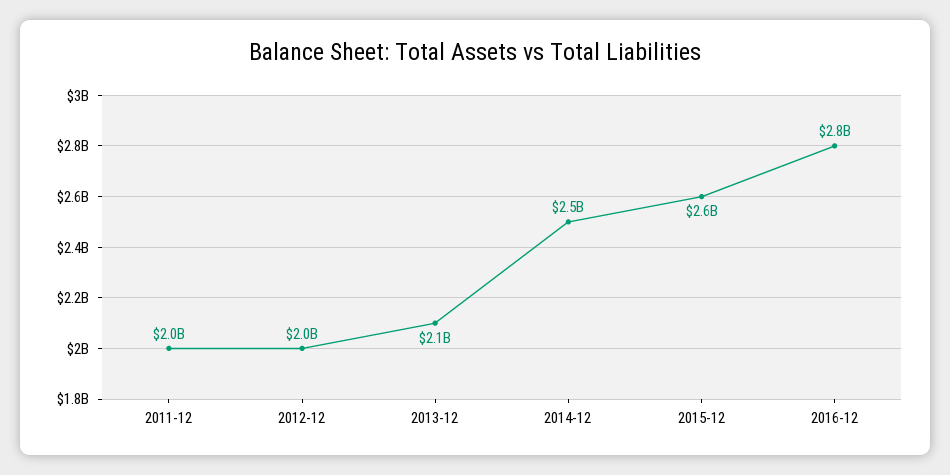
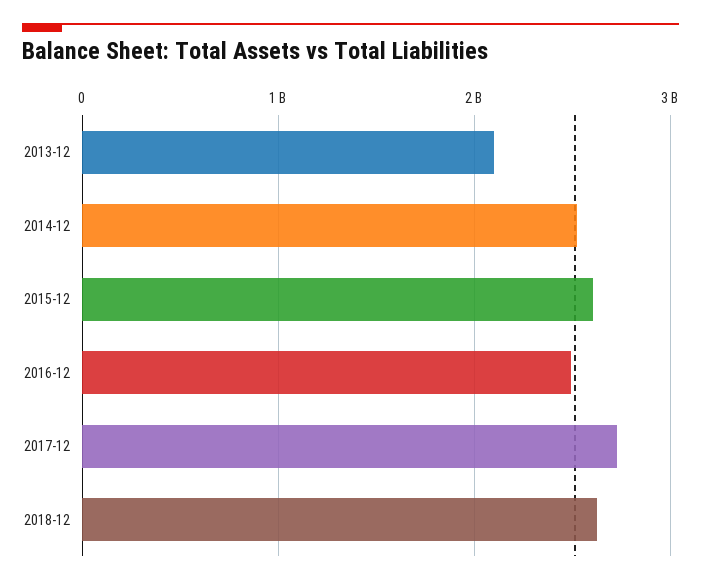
2011-12: 2000000000 -> none
2012-12: 2000000000 -> none
2016-12: 2800000000 -> 2500000000
2017-12: none -> 2700000000
2018-12: none -> 2600000000

